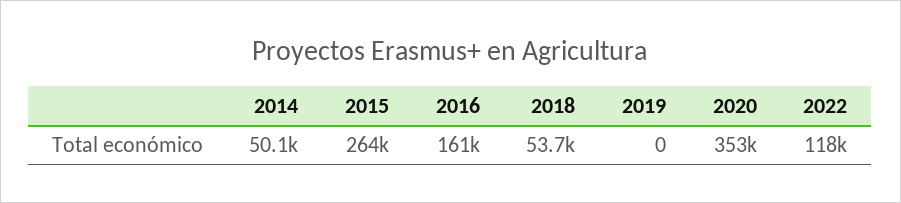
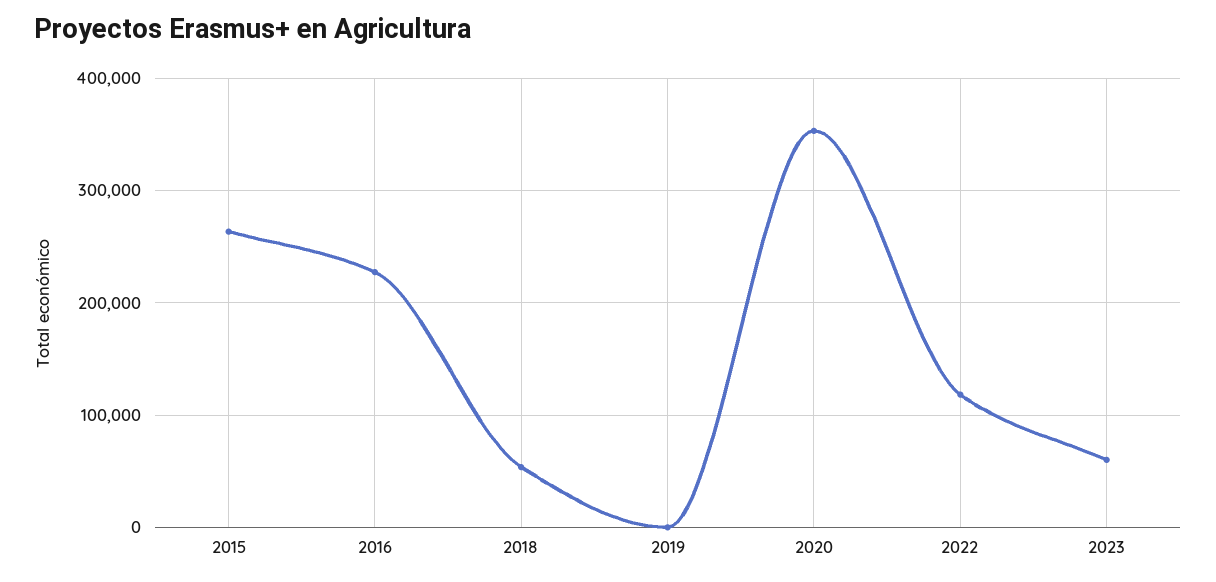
2014: 50100 -> none
2016: 161000 -> 230000
2023: none -> 60000

